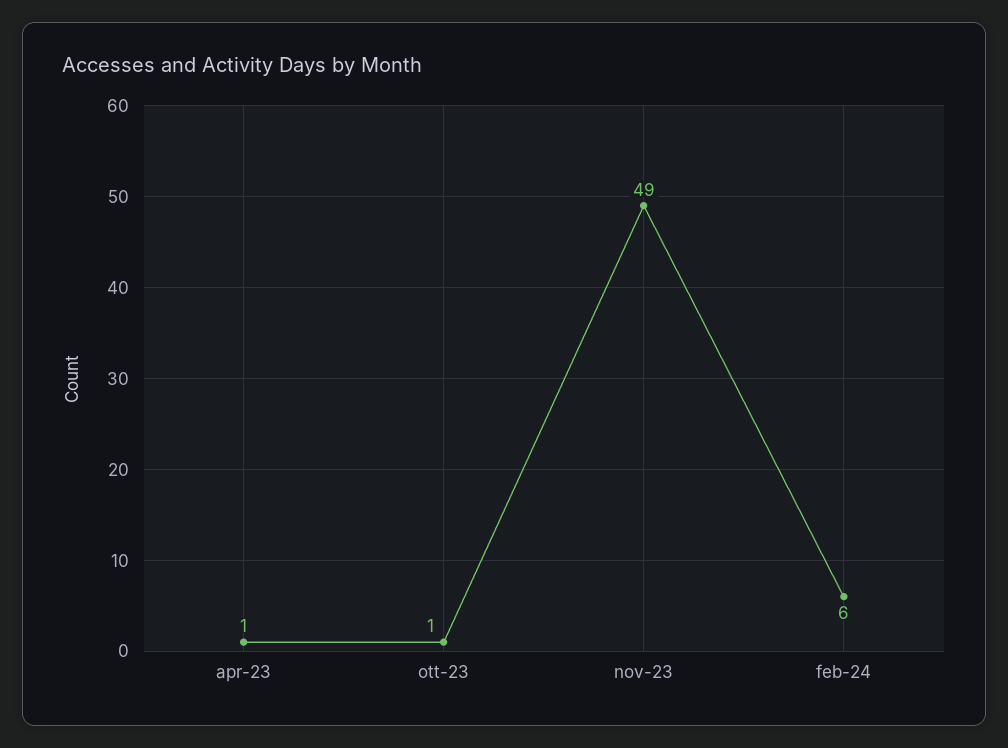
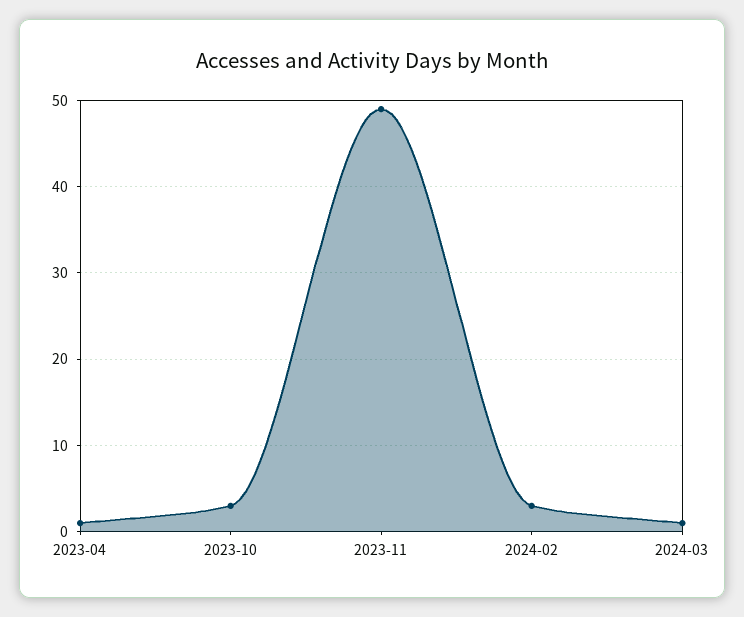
ott-23: 1 -> 3
feb-24: 6 -> 3
2024-03: none -> 1

